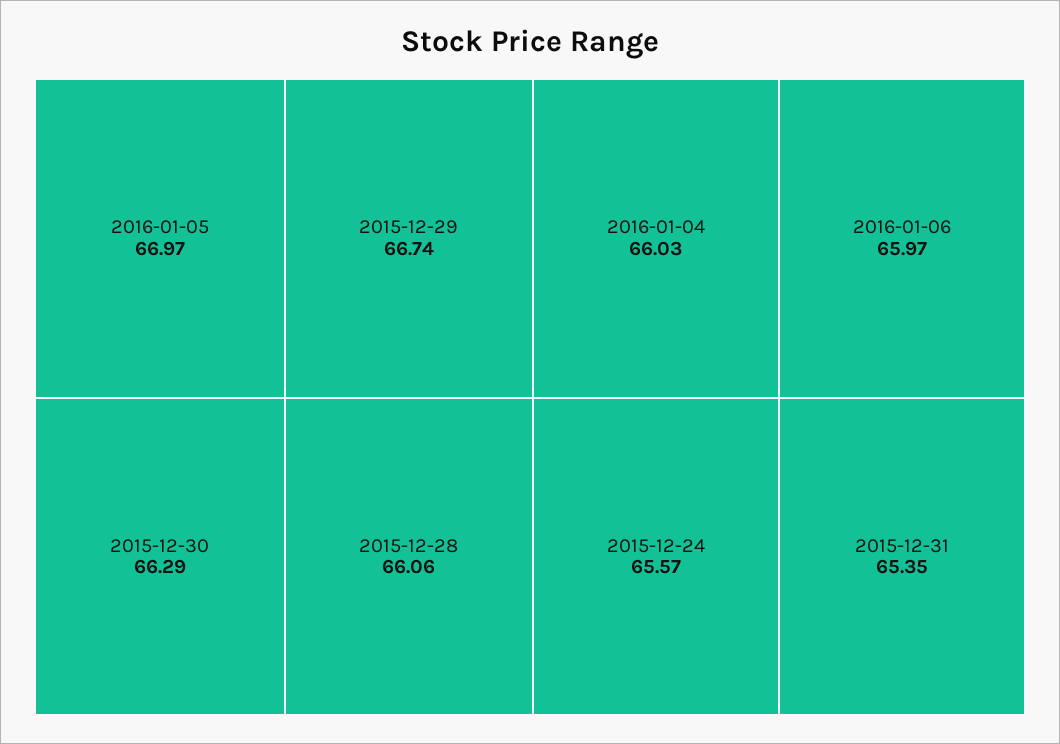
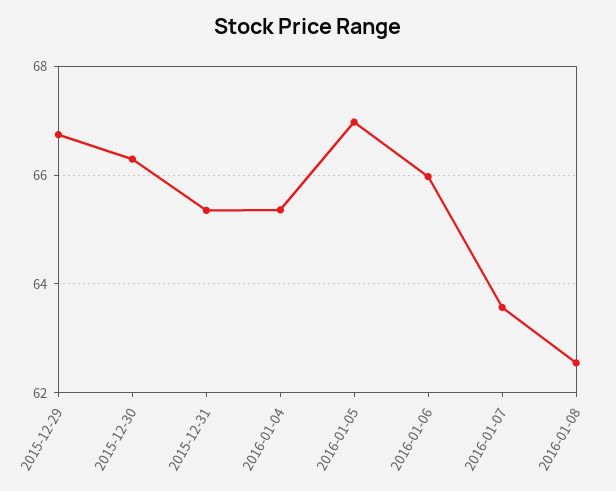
2015-12-28: 66.06 -> none
2016-01-04: 66.03 -> 65.4
2015-12-24: 65.57 -> none
2016-01-07: none -> 63.6
2016-01-08: none -> 62.6

